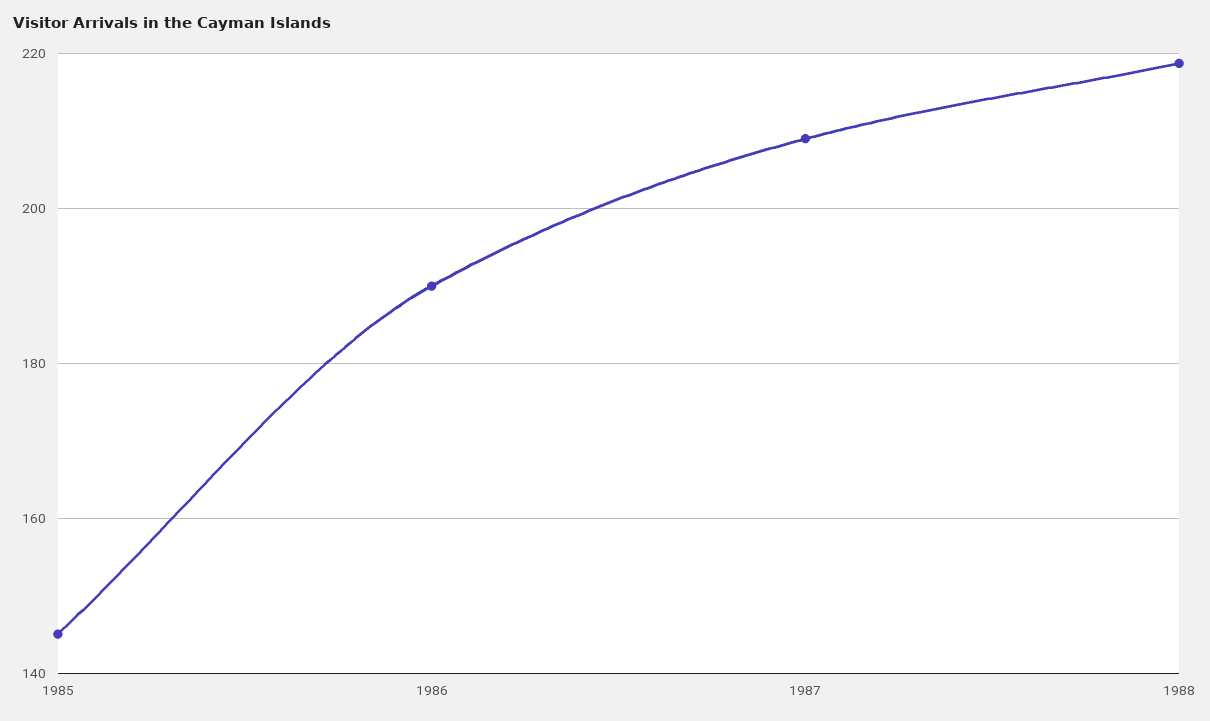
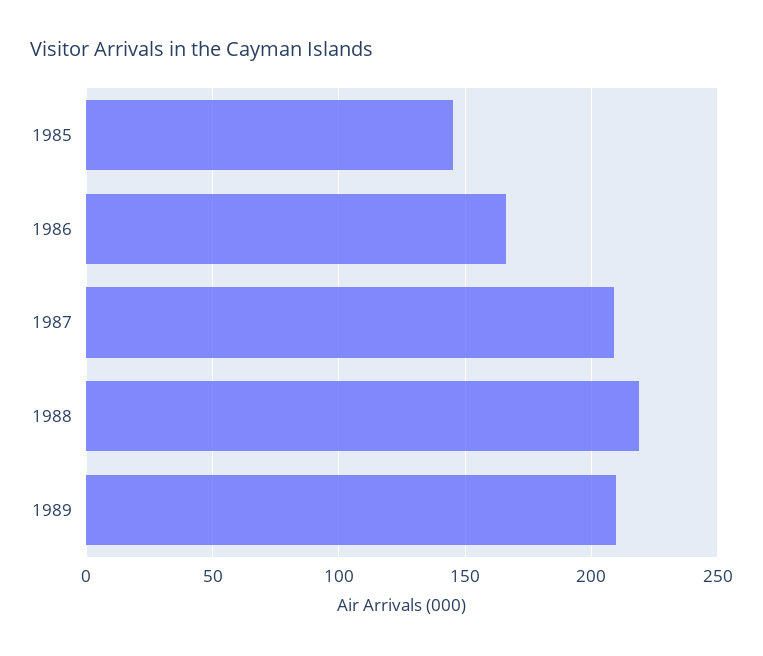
1986: 190 -> 165
1989: none -> 210

